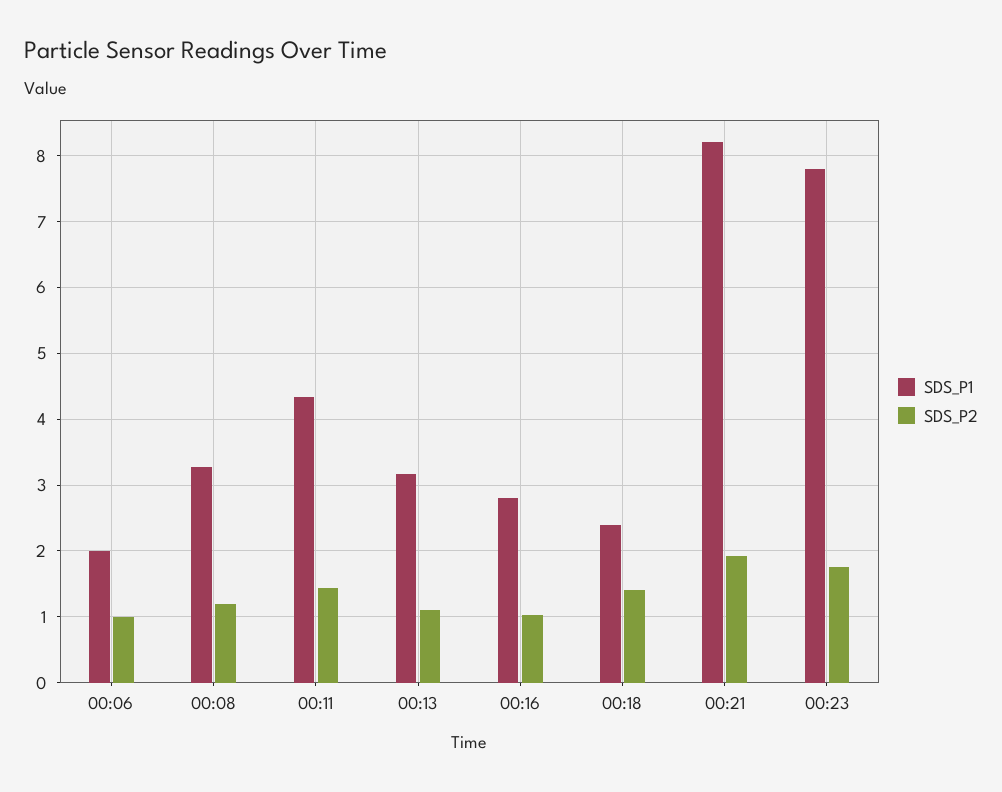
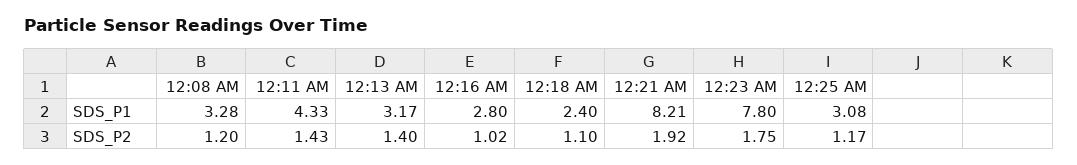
SDS_P1, 00:06: 2 -> none
SDS_P2, 00:06: 1 -> none
SDS_P2, 00:13: 1.1 -> 1.4
SDS_P2, 00:18: 1.4 -> 1.1
SDS_P1, 12:25 AM: none -> 3.08
SDS_P2, 12:25 AM: none -> 1.17

